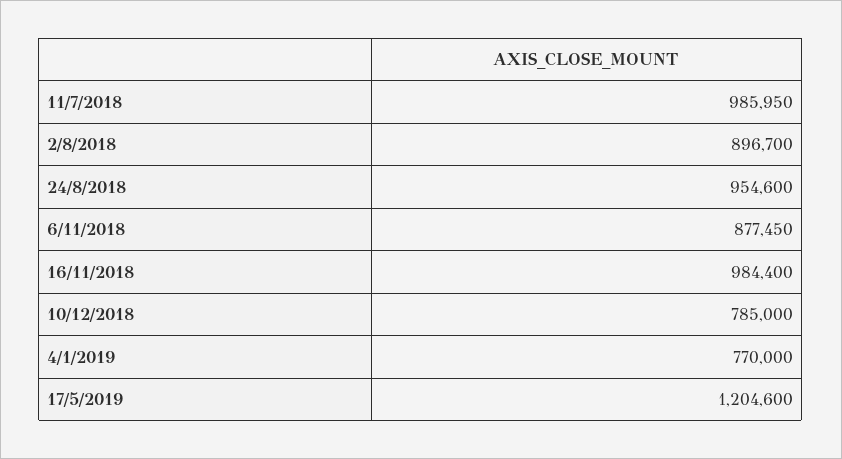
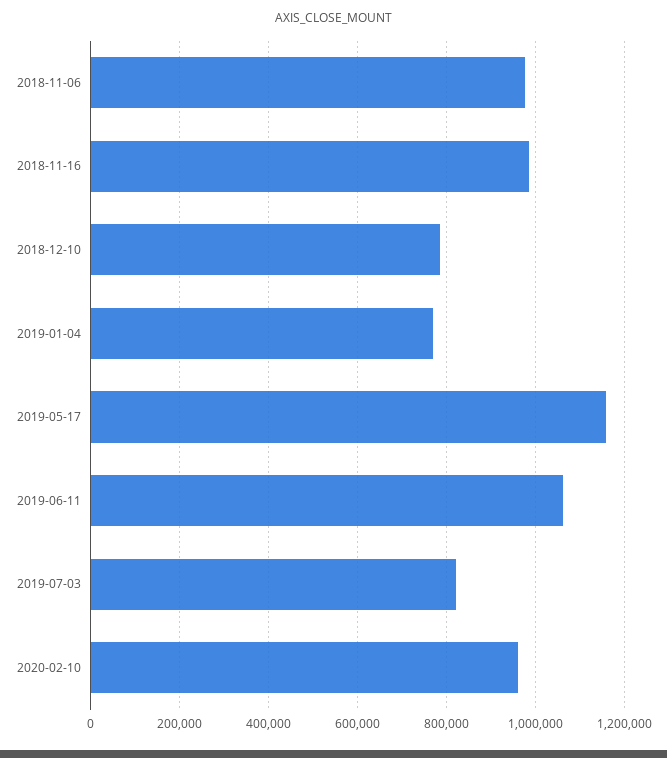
11/7/2018: 985950 -> none
2/8/2018: 896700 -> none
24/8/2018: 954600 -> none
6/11/2018: 877450 -> 980000
17/5/2019: 1204600 -> 1160000
2019-06-11: none -> 1060000
2019-07-03: none -> 820000
2020-02-10: none -> 960000

